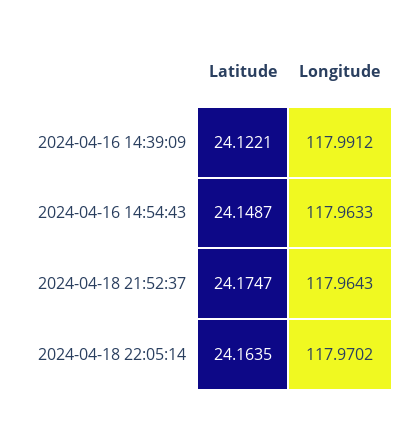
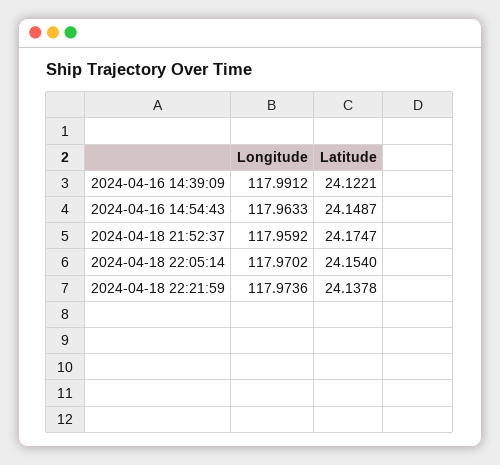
Longitude, 2024-04-18 21:52:37: 117.9643 -> 117.9592
Latitude, 2024-04-18 22:05:14: 24.1635 -> 24.154
Longitude, 2024-04-18 22:21:59: none -> 117.9736
Latitude, 2024-04-18 22:21:59: none -> 24.1378

